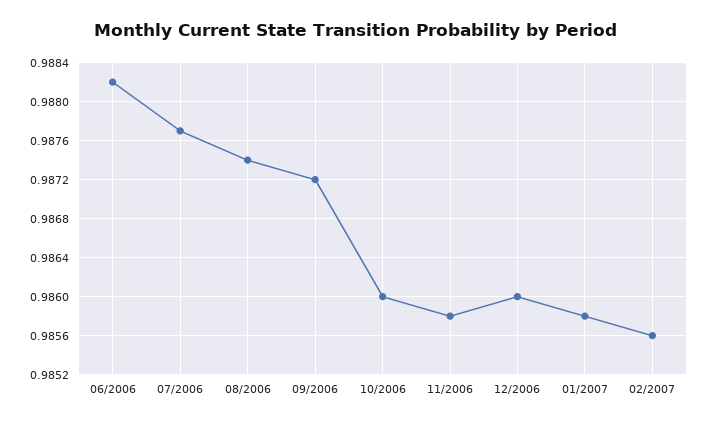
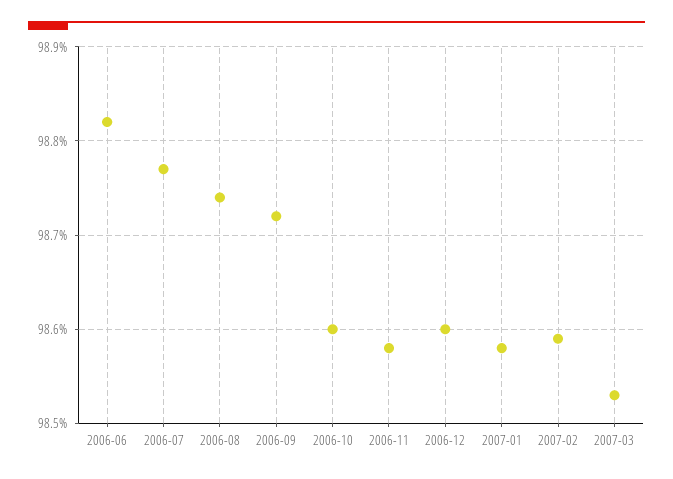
02/2007: 0.9856 -> 0.9859
2007-03: none -> 0.9853

